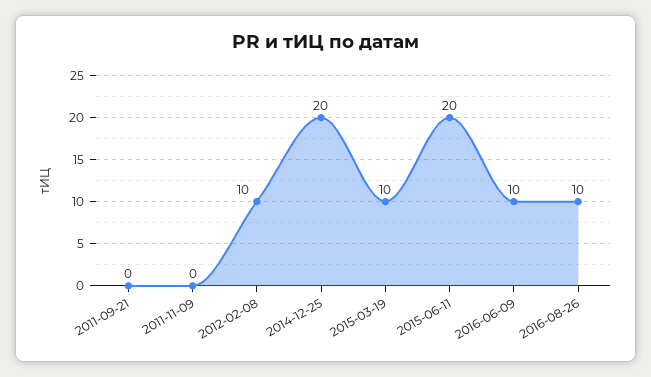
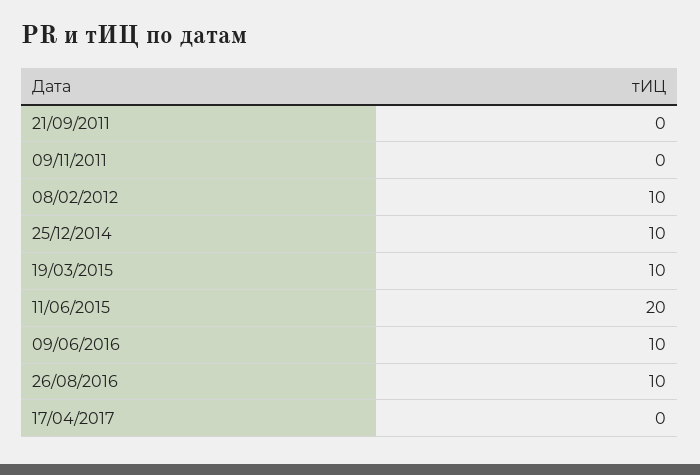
2014-12-25: 20 -> 10
17/04/2017: none -> 0

